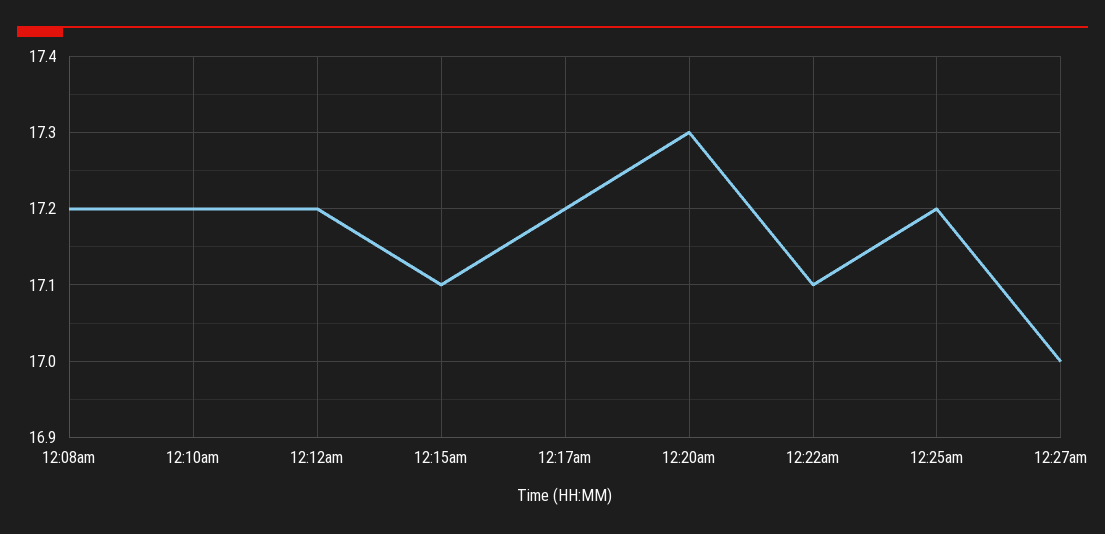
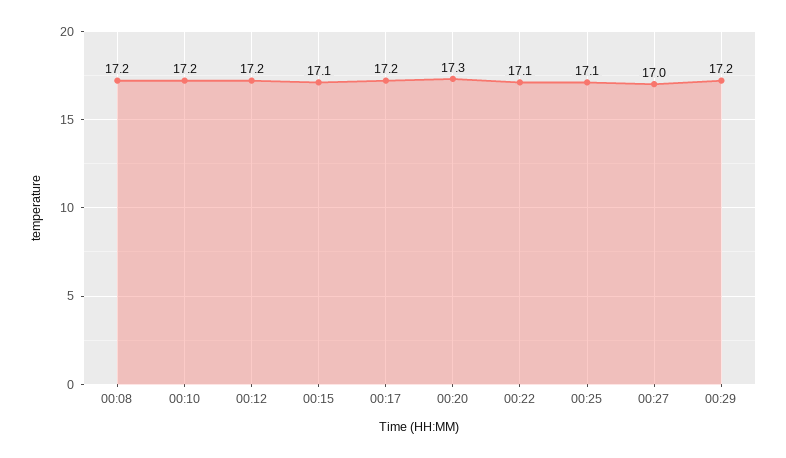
12:25am: 17.2 -> 17.1
00:29: none -> 17.2

